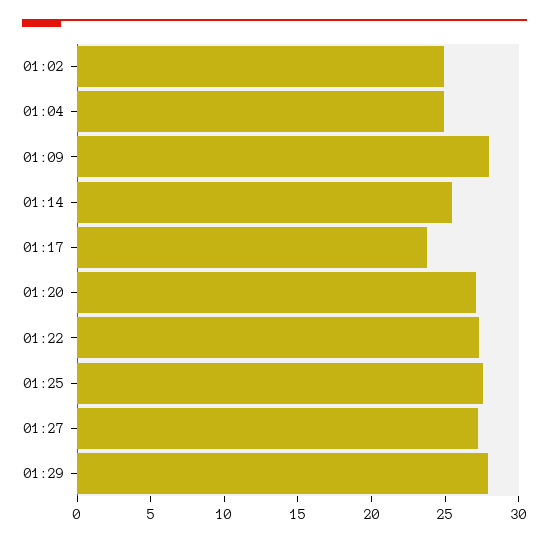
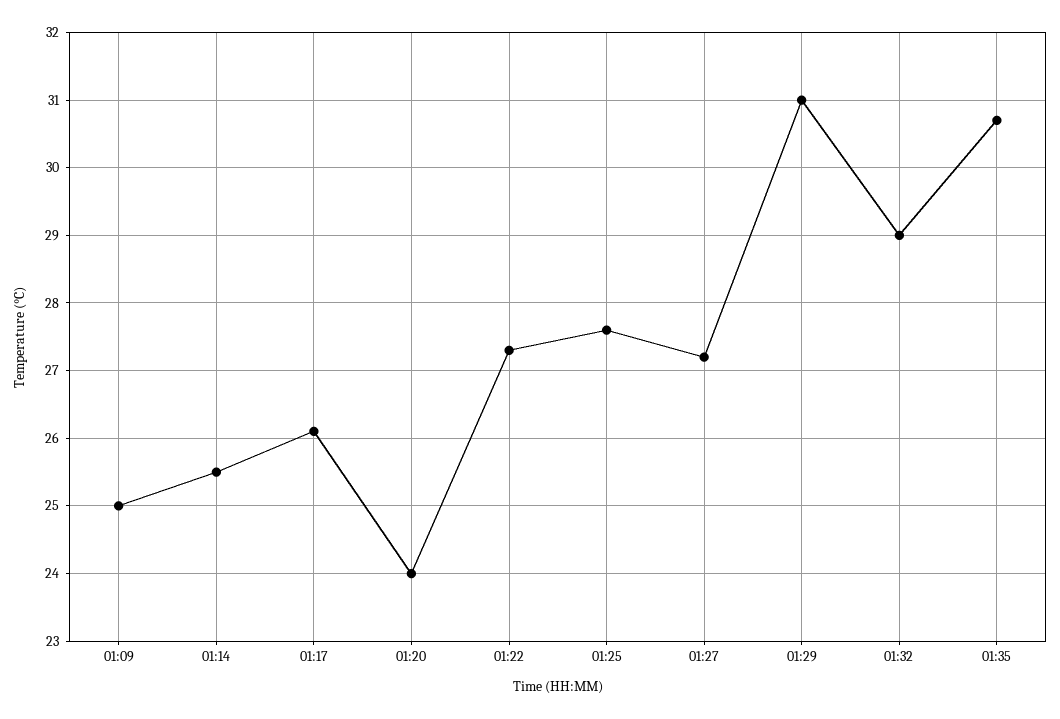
01:02: 25 -> none
01:04: 25 -> none
01:09: 28 -> 25
01:17: 24 -> 26.1
01:20: 27 -> 24
01:29: 28 -> 31
01:32: none -> 29
01:35: none -> 30.7

